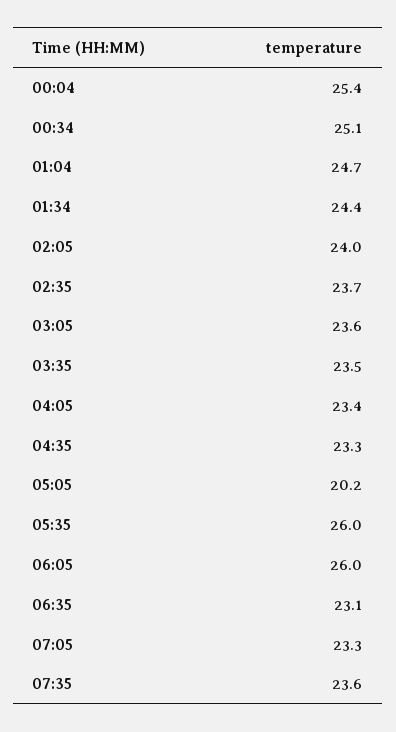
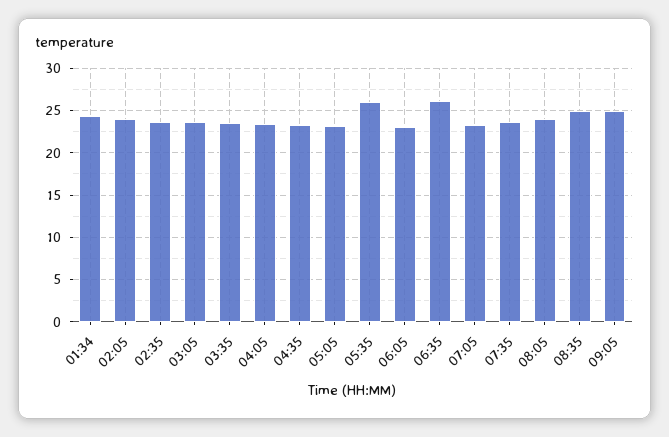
00:04: 25.4 -> none
00:34: 25.1 -> none
01:04: 24.7 -> none
05:05: 20.2 -> 23
06:05: 26 -> 23
06:35: 23.1 -> 26
08:05: none -> 24
08:35: none -> 25
09:05: none -> 25

